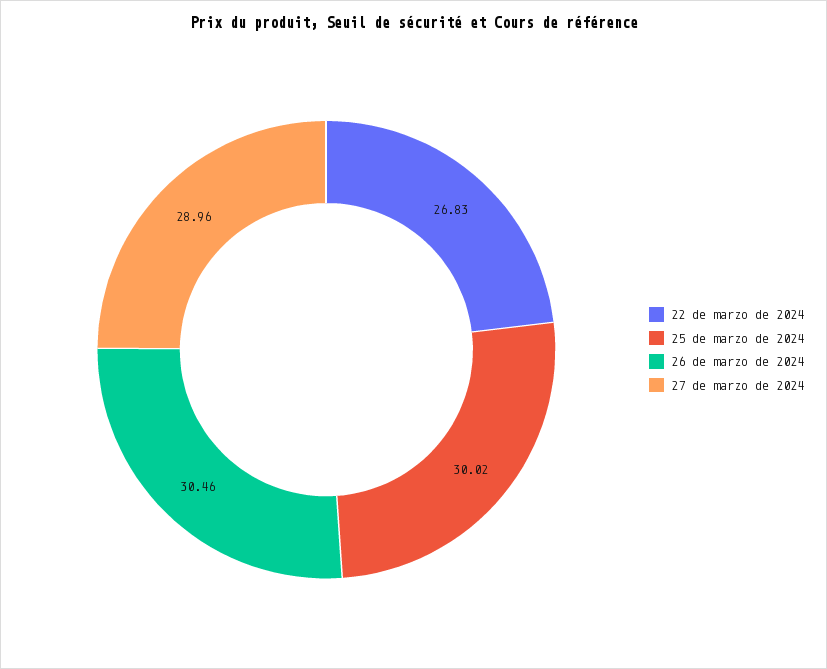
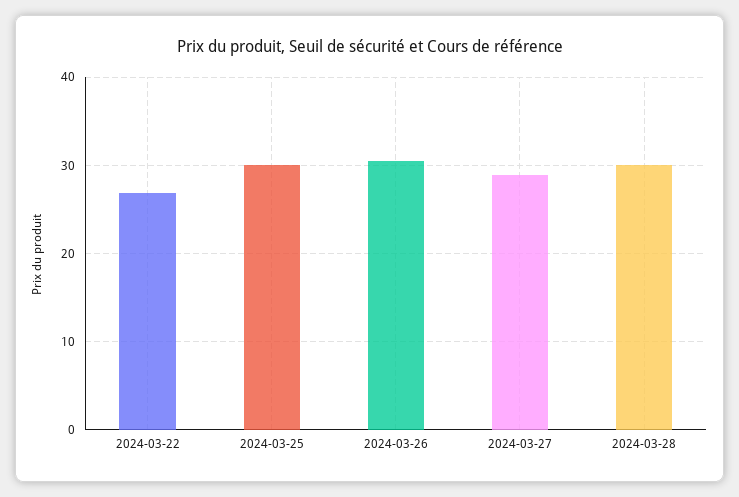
2024-03-28: none -> 30

